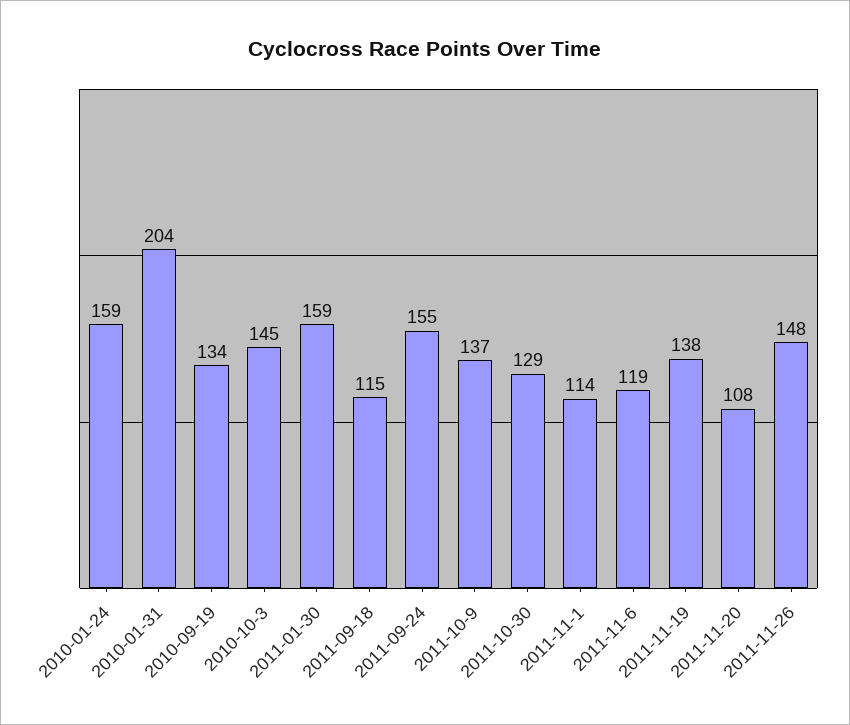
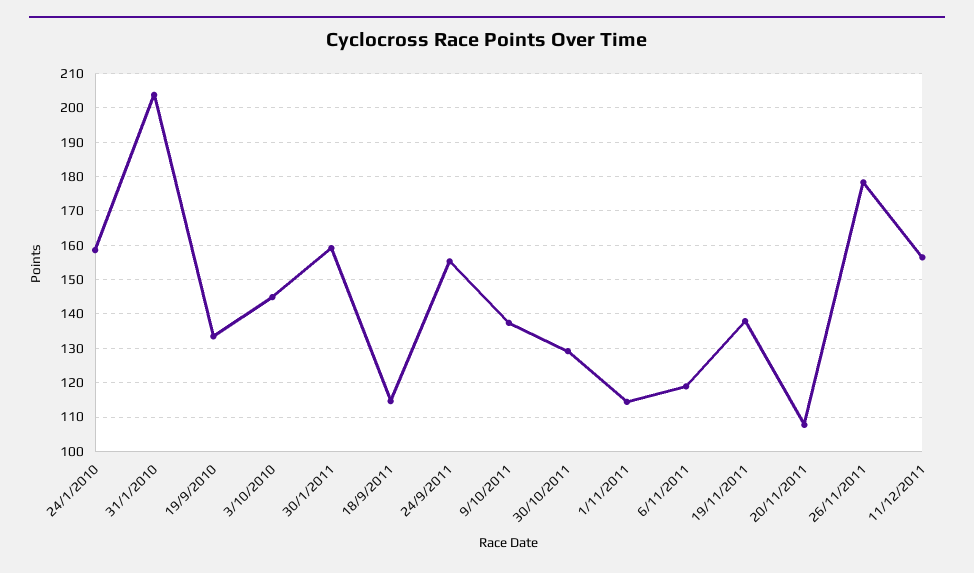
2011-11-26: 148 -> 178
11/12/2011: none -> 156

